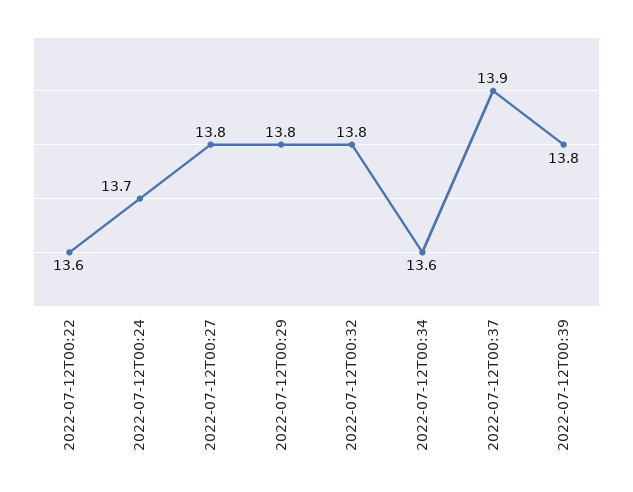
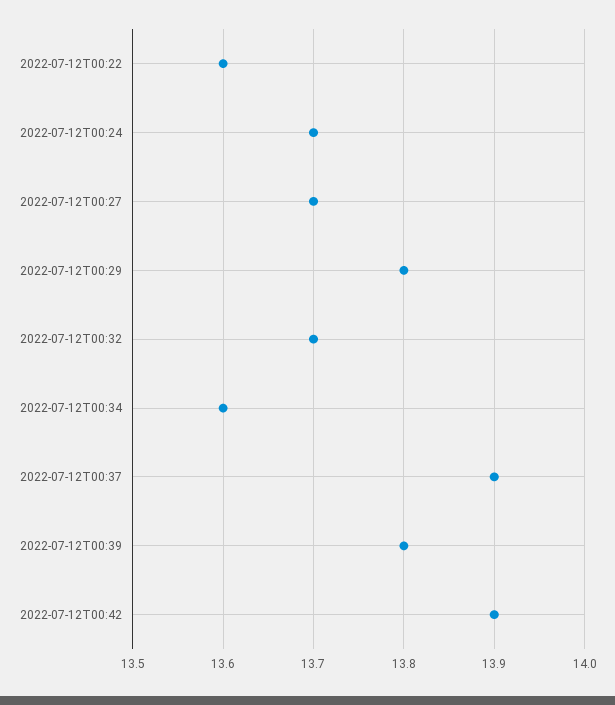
2022-07-12T00:27: 13.8 -> 13.7
2022-07-12T00:32: 13.8 -> 13.7
2022-07-12T00:42: none -> 13.9

